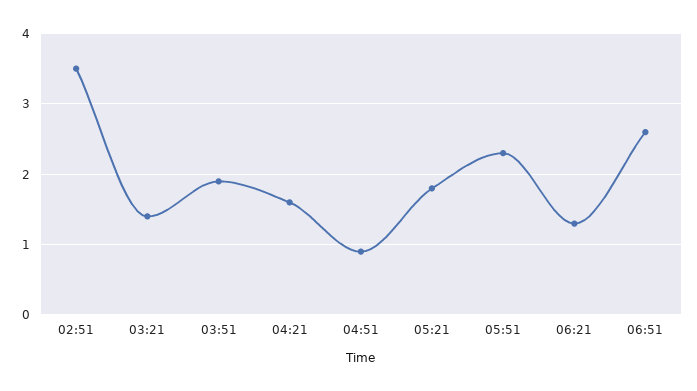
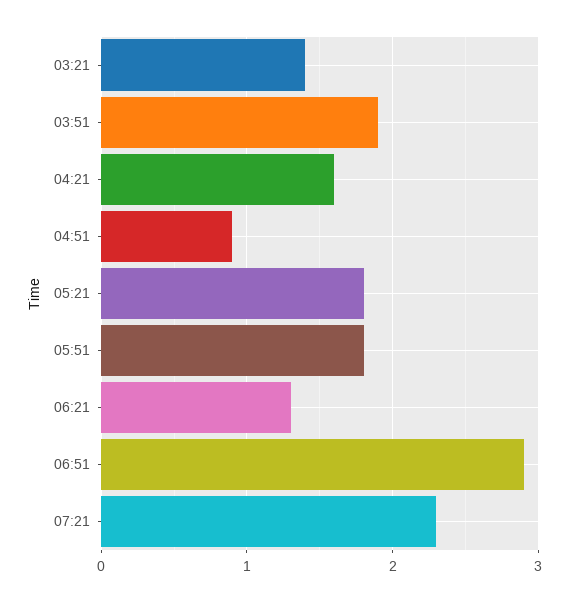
02:51: 3.5 -> none
05:51: 2.3 -> 1.8
06:51: 2.6 -> 2.9
07:21: none -> 2.3

